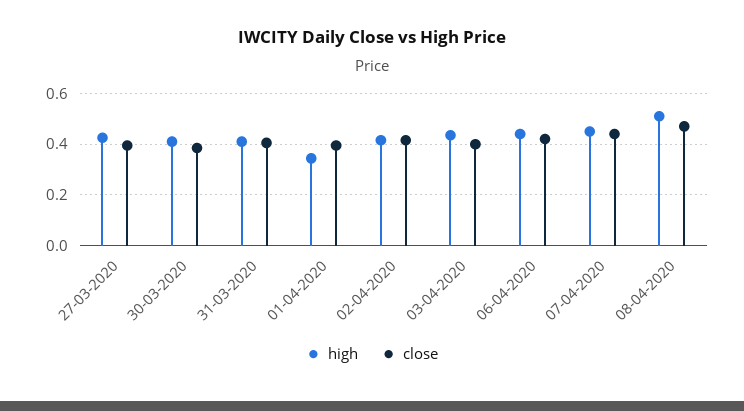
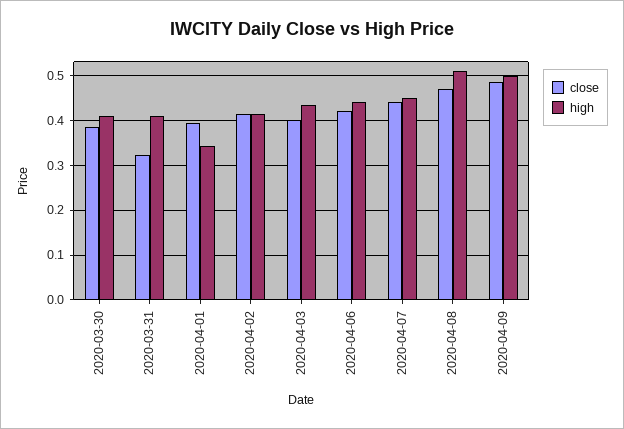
high, 27-03-2020: 0.425 -> none
close, 27-03-2020: 0.4 -> none
close, 31-03-2020: 0.4 -> 0.32
close, 2020-04-09: none -> 0.48
high, 2020-04-09: none -> 0.5

